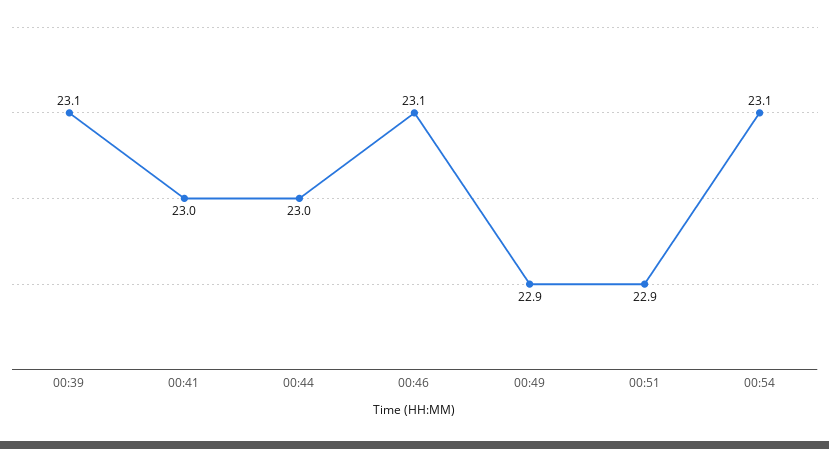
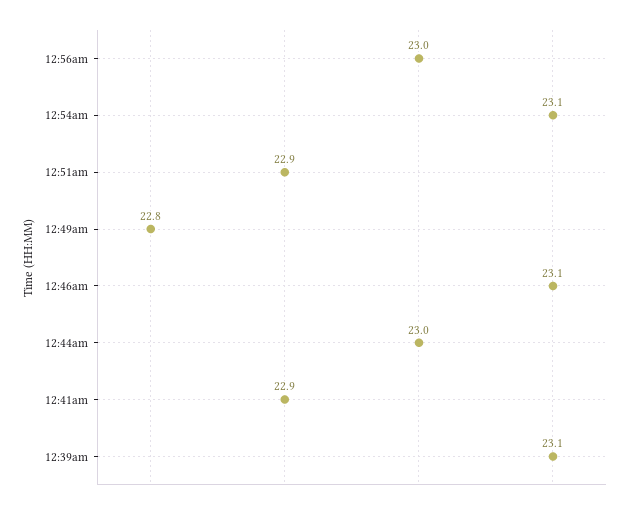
00:41: 23 -> 22.9
00:49: 22.9 -> 22.8
12:56am: none -> 23

